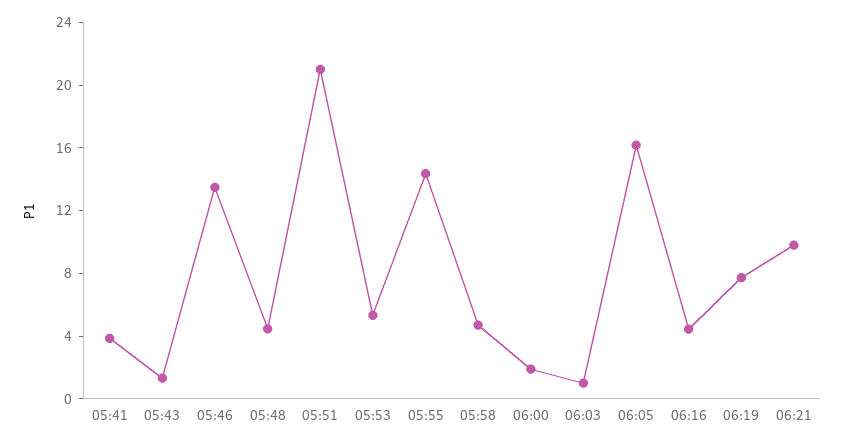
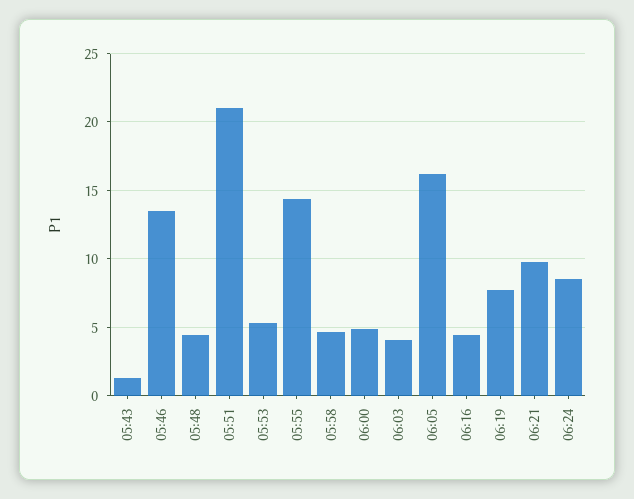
05:41: 4 -> none
06:00: 2 -> 5
06:03: 1 -> 4
06:24: none -> 8.5

